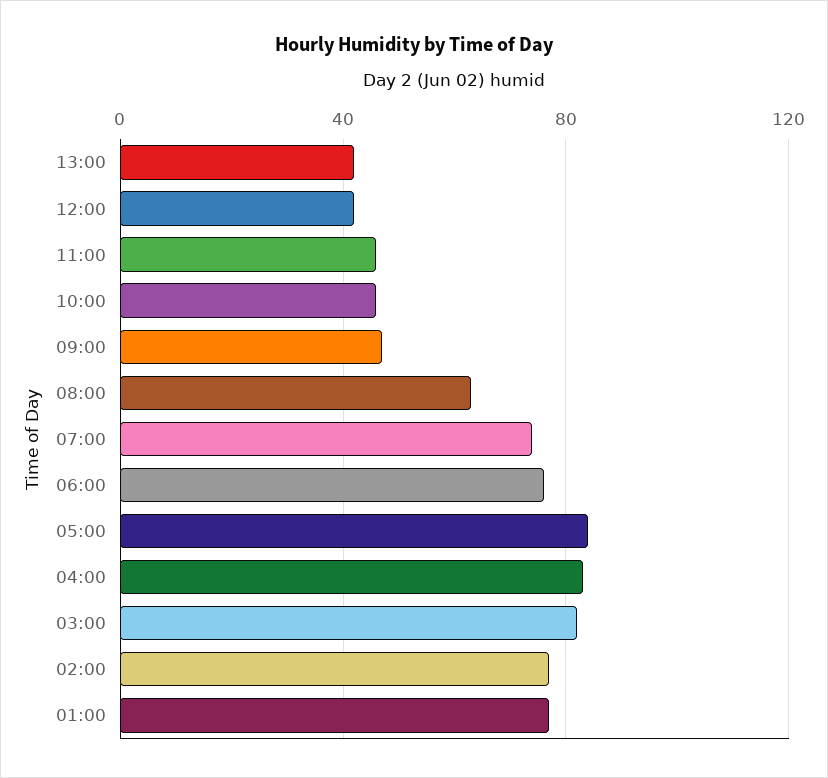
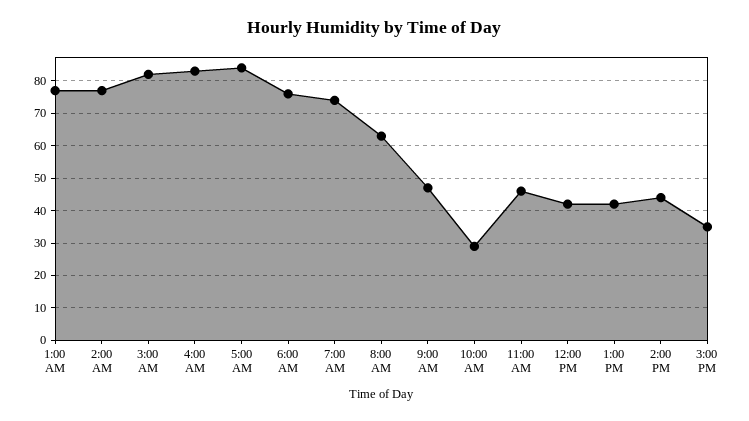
10:00: 45 -> 30
2:00 PM: none -> 45
3:00 PM: none -> 35

